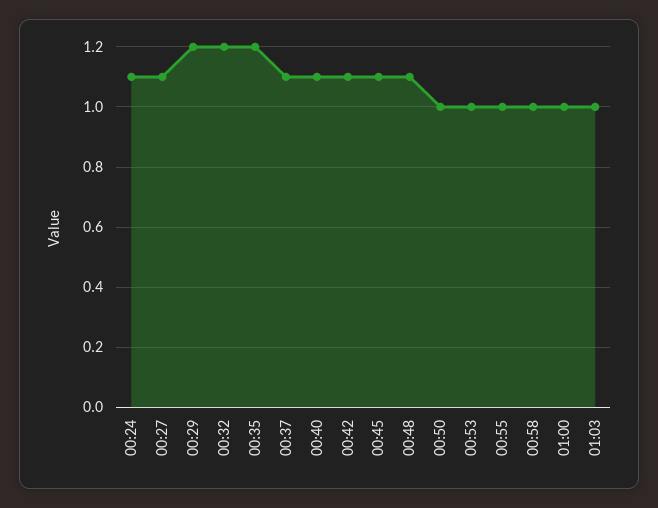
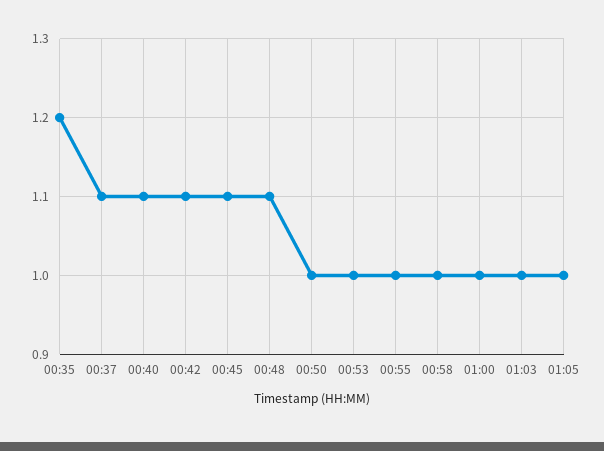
00:24: 1.1 -> none
00:27: 1.1 -> none
00:29: 1.2 -> none
00:32: 1.2 -> none
01:05: none -> 1

